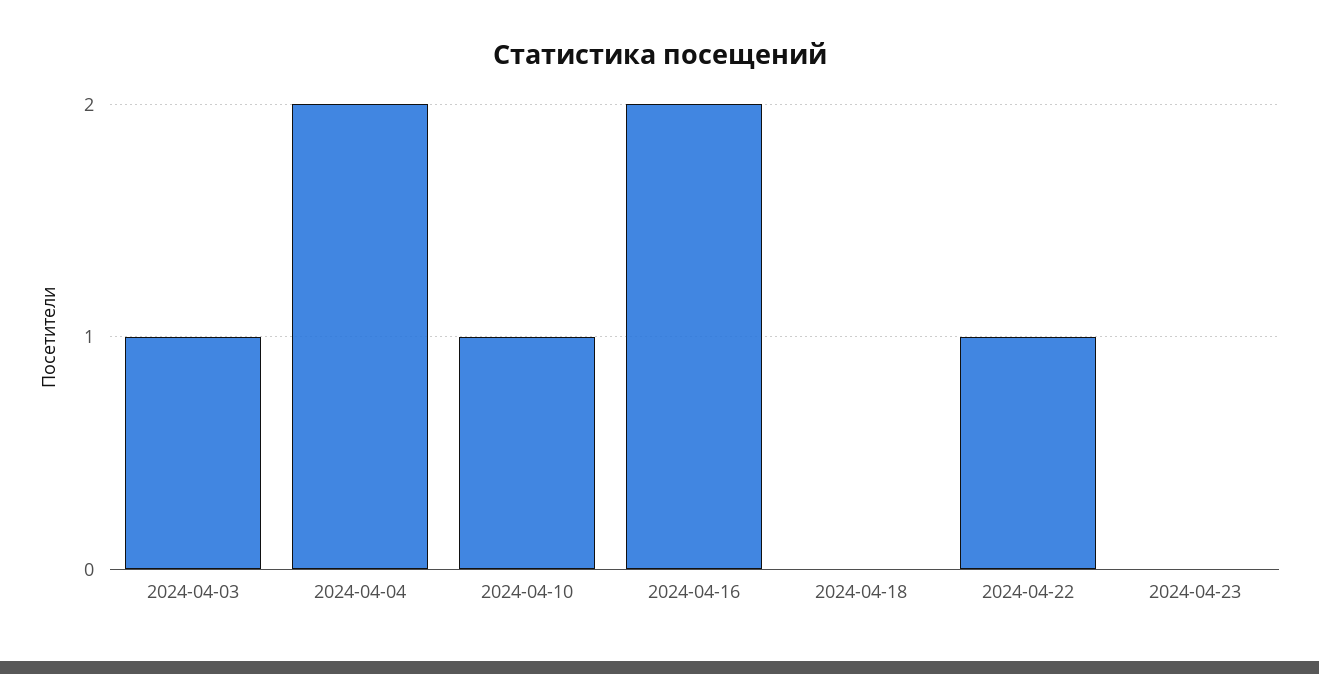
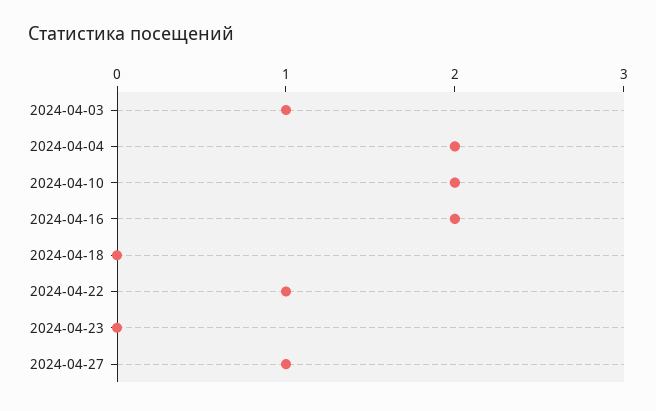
2024-04-10: 1 -> 2
2024-04-27: none -> 1

